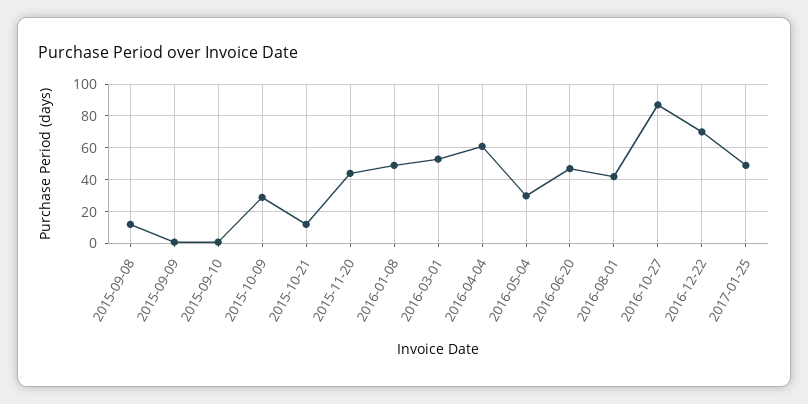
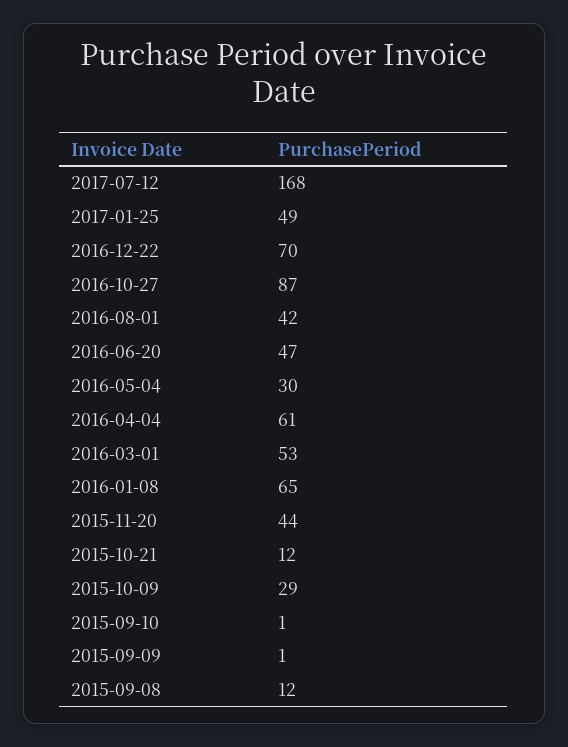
2016-01-08: 50 -> 65
2017-07-12: none -> 168

